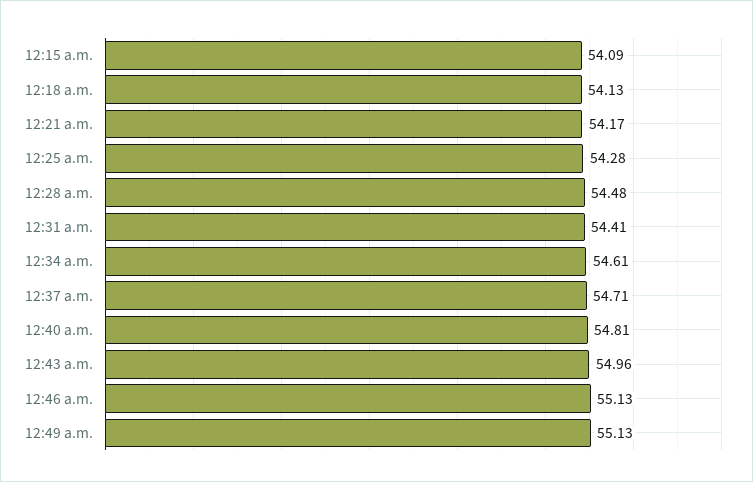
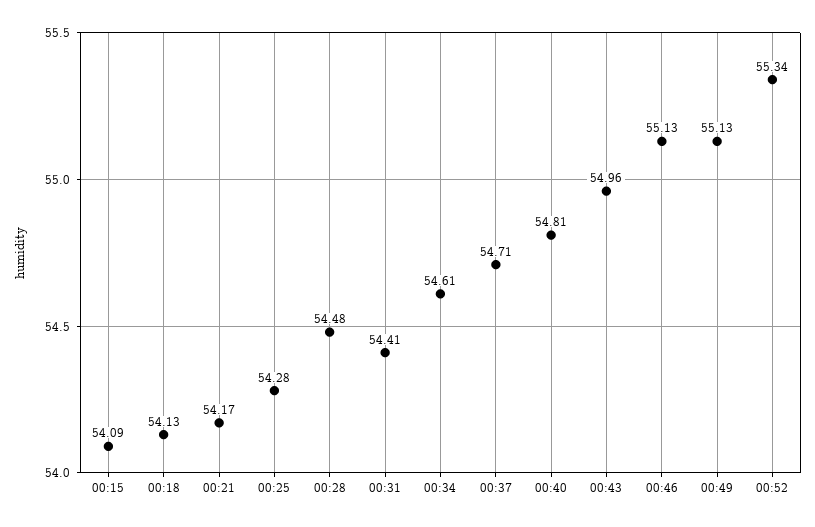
00:52: none -> 55.34

